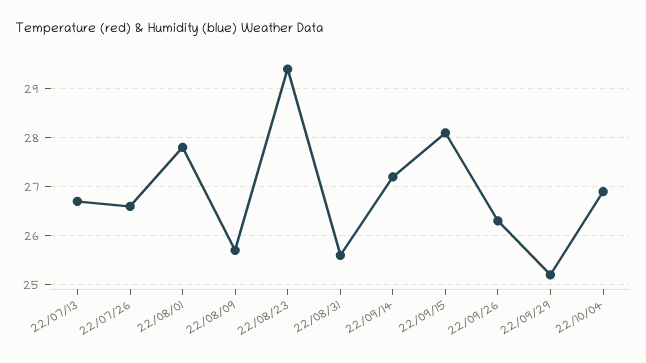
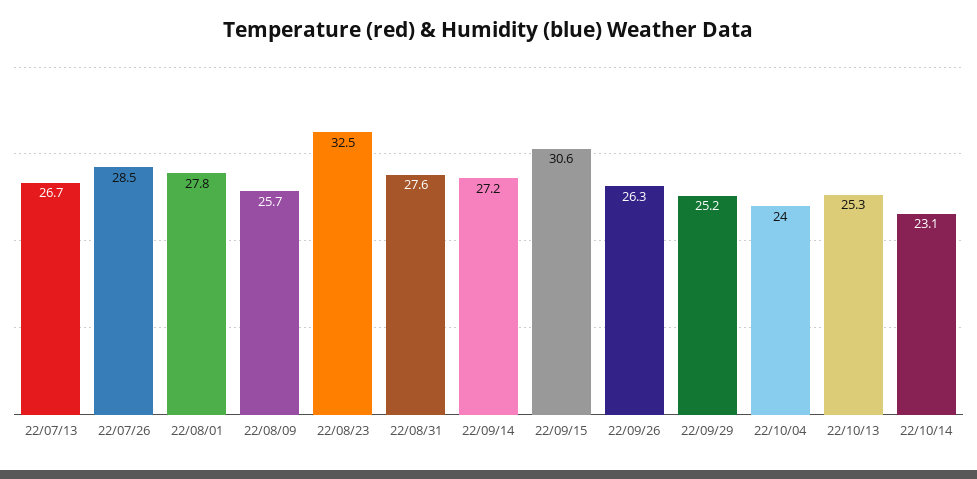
22/07/26: 26.5 -> 28.5
22/08/23: 29.5 -> 32.5
22/08/31: 25.5 -> 27.6
22/09/15: 28 -> 30.6
22/10/04: 27 -> 24
22/10/13: none -> 25.3
22/10/14: none -> 23.1

